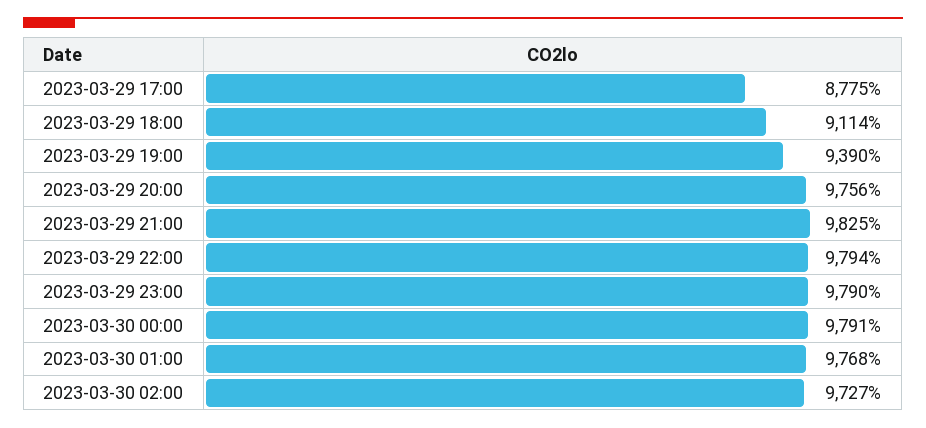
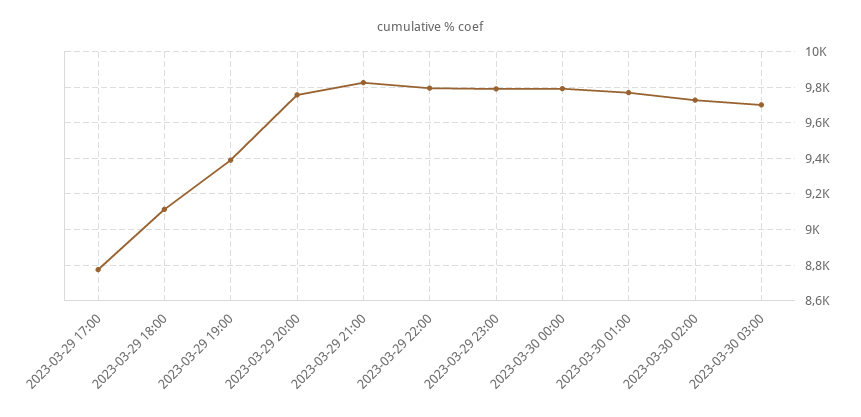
2023-03-30 03:00: none -> 9700

